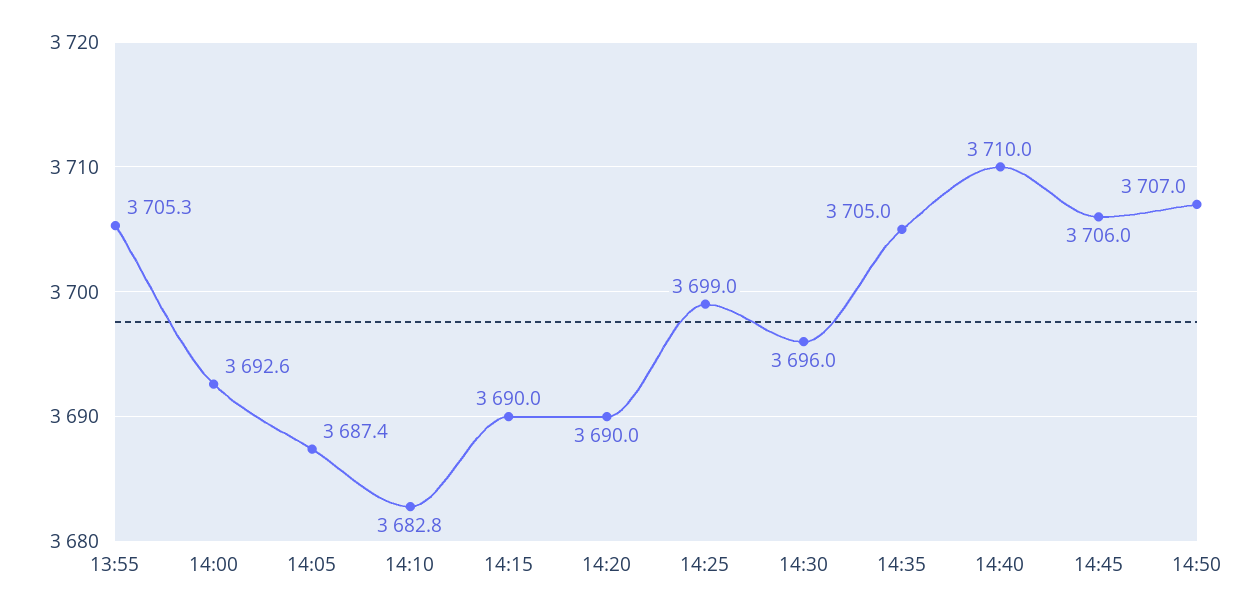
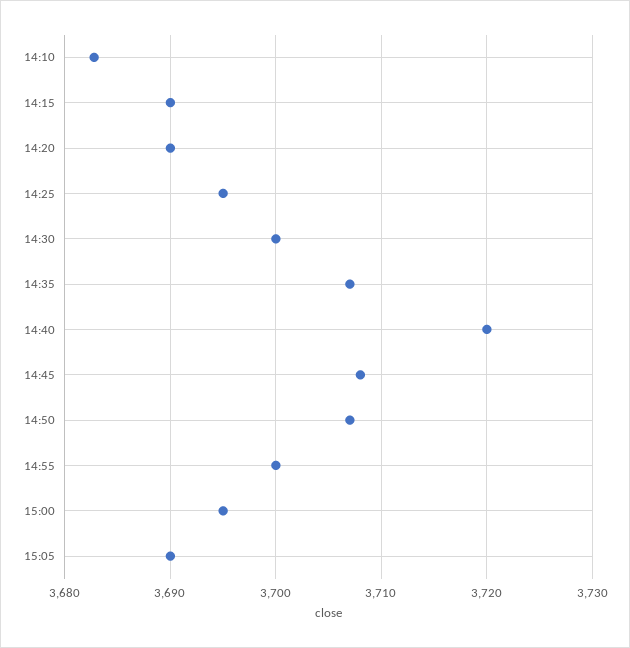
13:55: 3705.3 -> none
14:00: 3692.6 -> none
14:05: 3687.4 -> none
14:25: 3699 -> 3695
14:30: 3696 -> 3700
14:35: 3705 -> 3707
14:40: 3710 -> 3720
14:45: 3706 -> 3708
14:55: none -> 3700
15:00: none -> 3695
15:05: none -> 3690

